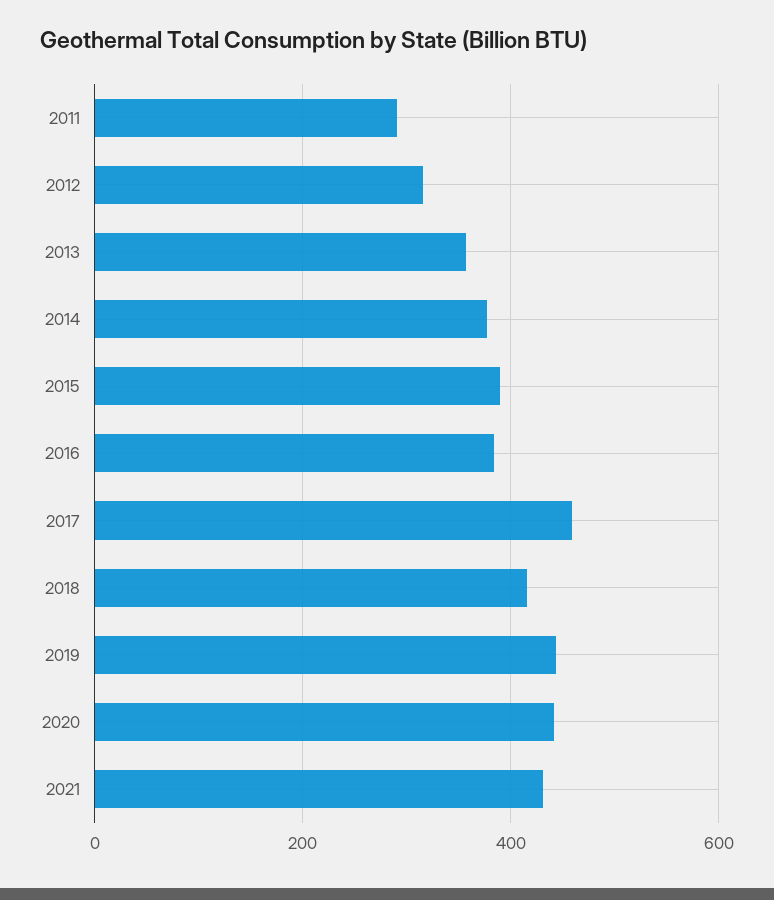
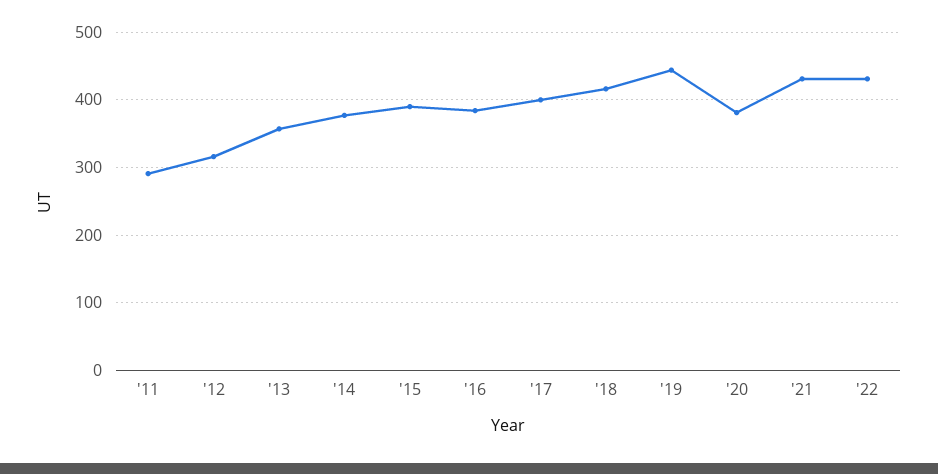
2017: 460 -> 400
2020: 440 -> 380
'22: none -> 430

